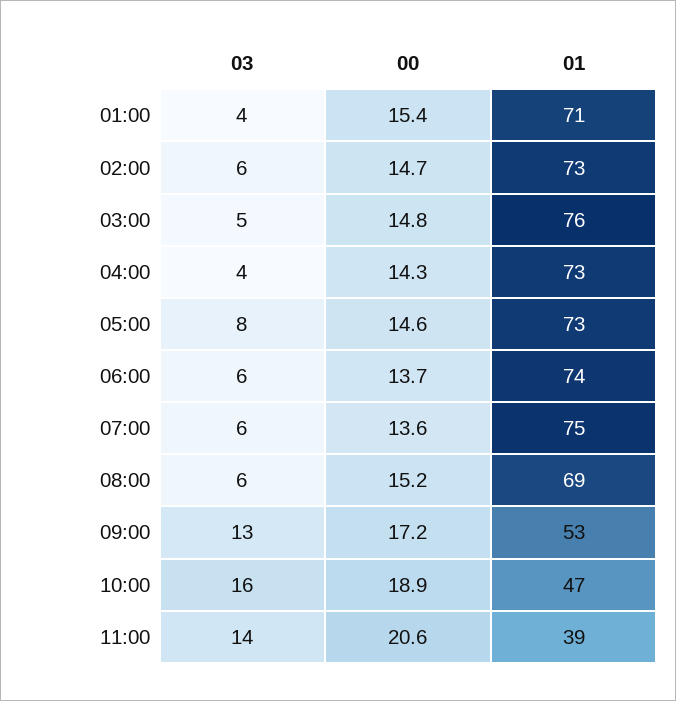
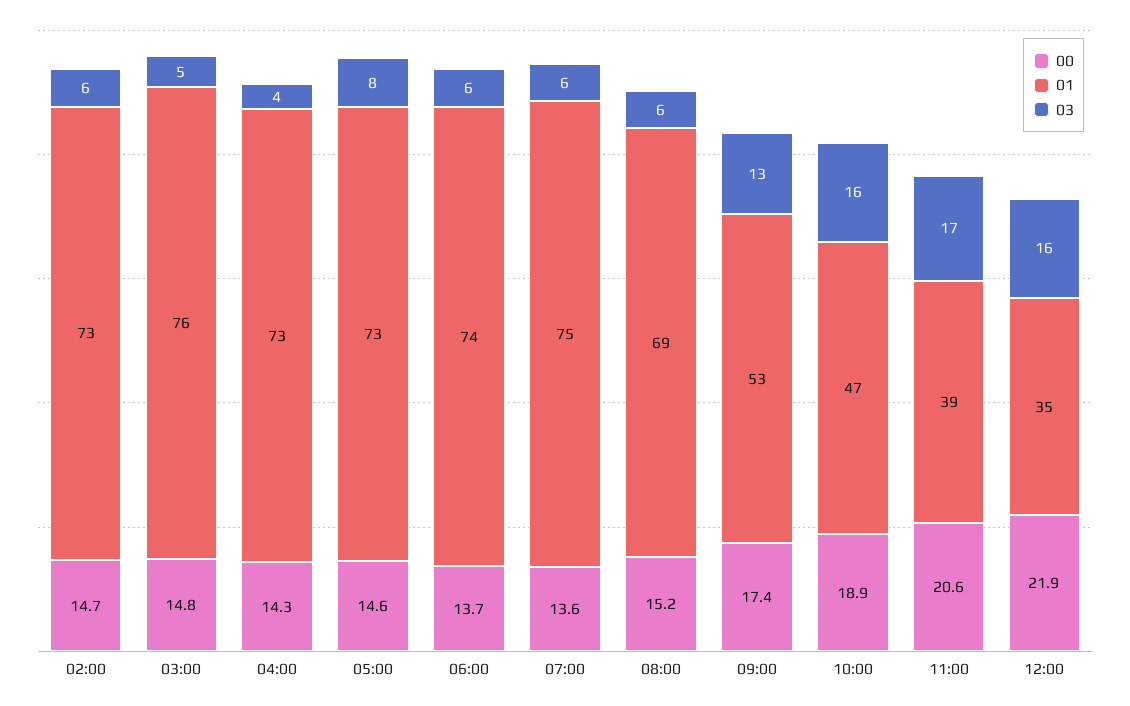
03, 01:00: 4 -> none
00, 01:00: 15.4 -> none
01, 01:00: 71 -> none
00, 09:00: 17.2 -> 17.4
03, 11:00: 14 -> 17
00, 12:00: none -> 21.9
01, 12:00: none -> 35
03, 12:00: none -> 16

